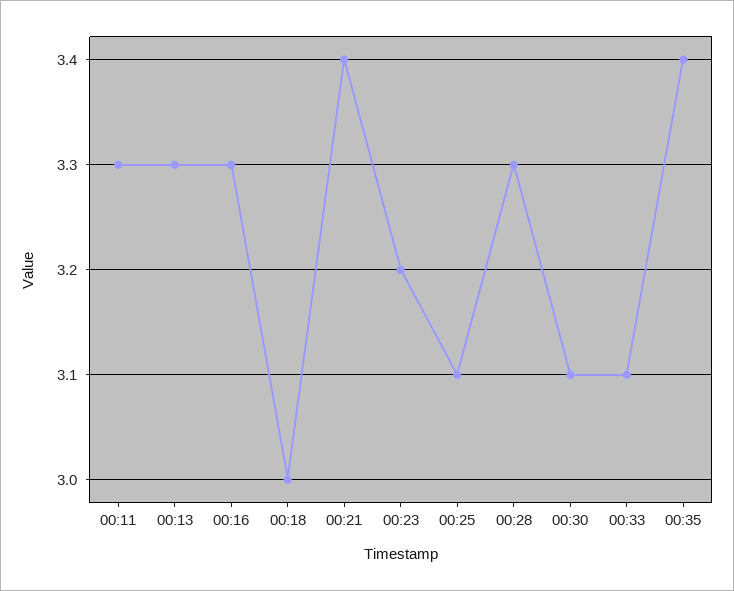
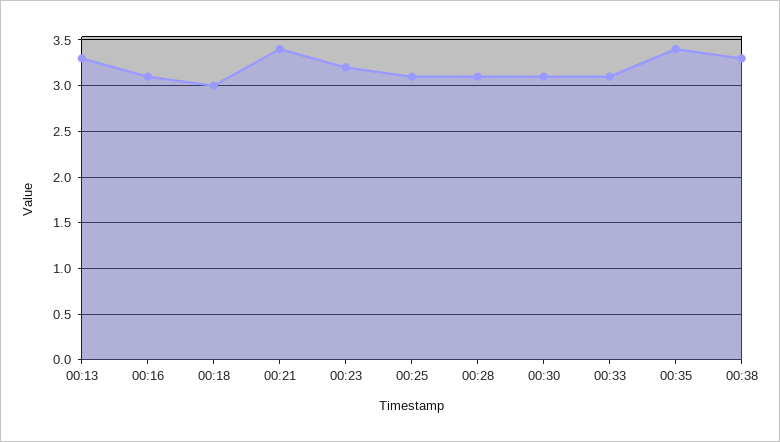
00:11: 3.3 -> none
00:16: 3.3 -> 3.1
00:28: 3.3 -> 3.1
00:38: none -> 3.3

